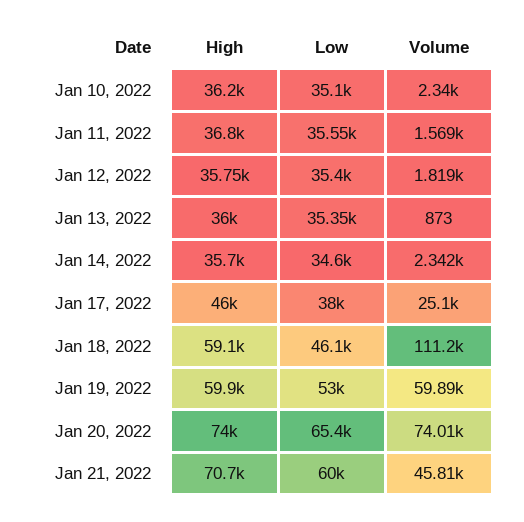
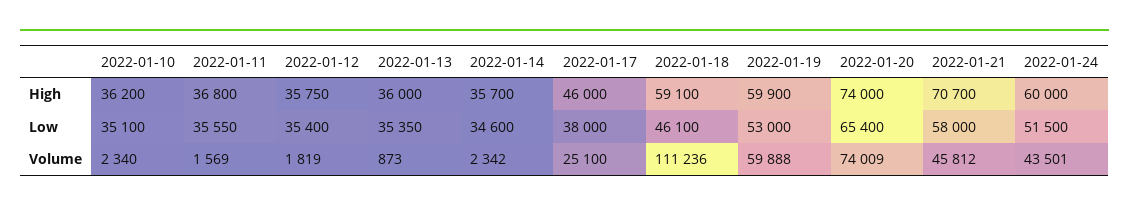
Low, Jan 21, 2022: 60000 -> 58000
High, 2022-01-24: none -> 60000
Low, 2022-01-24: none -> 51500
Volume, 2022-01-24: none -> 43501

